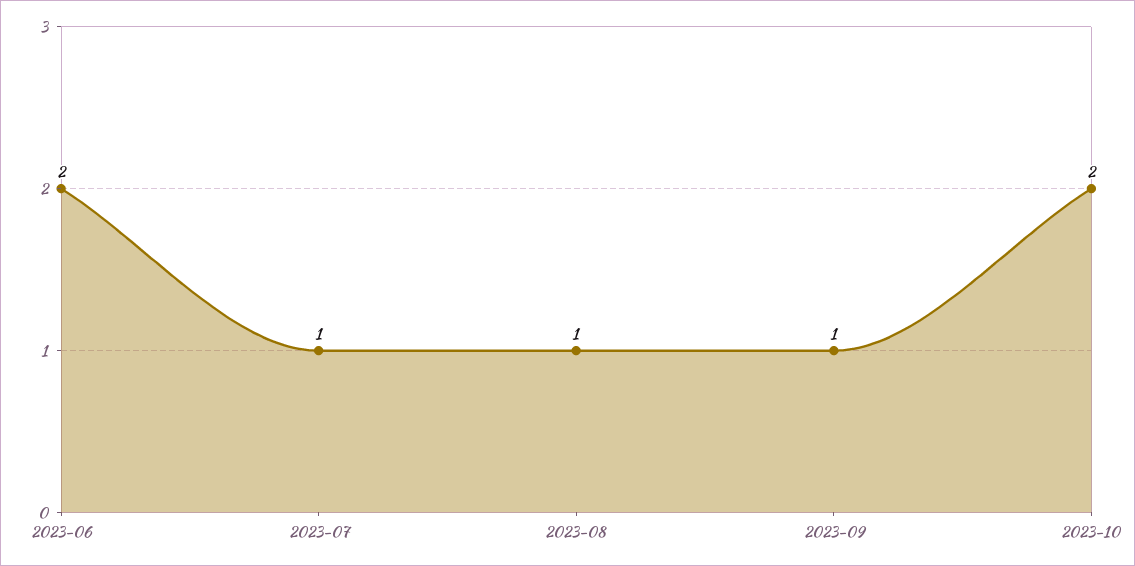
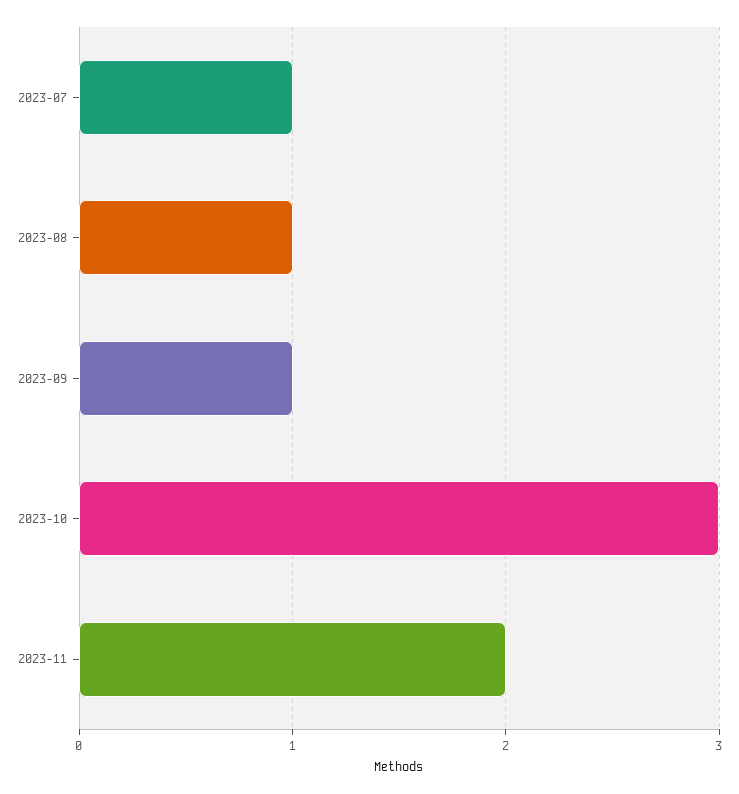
2023-06: 2 -> none
2023-10: 2 -> 3
2023-11: none -> 2

